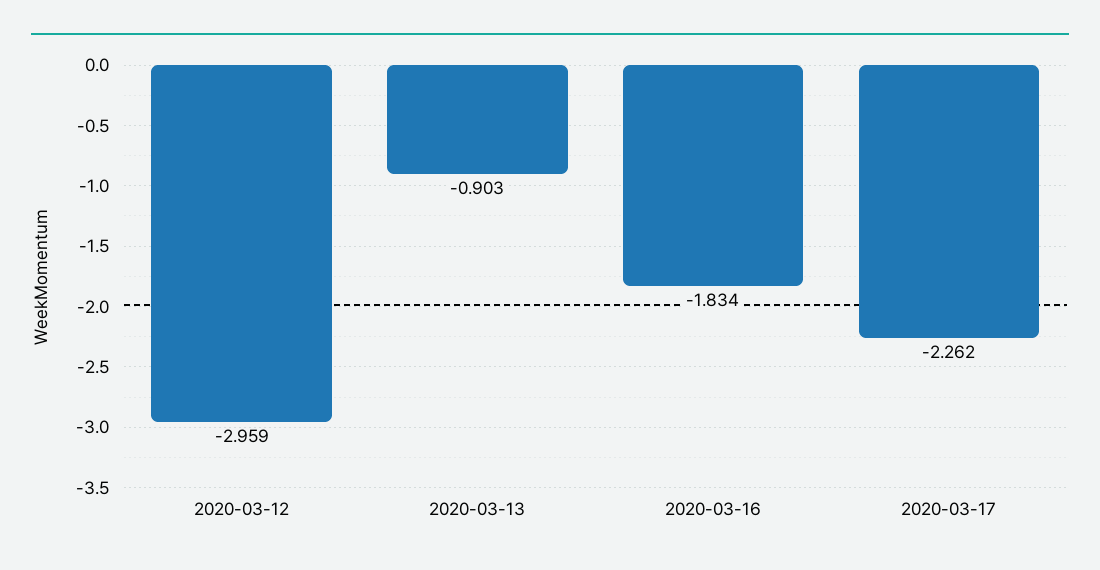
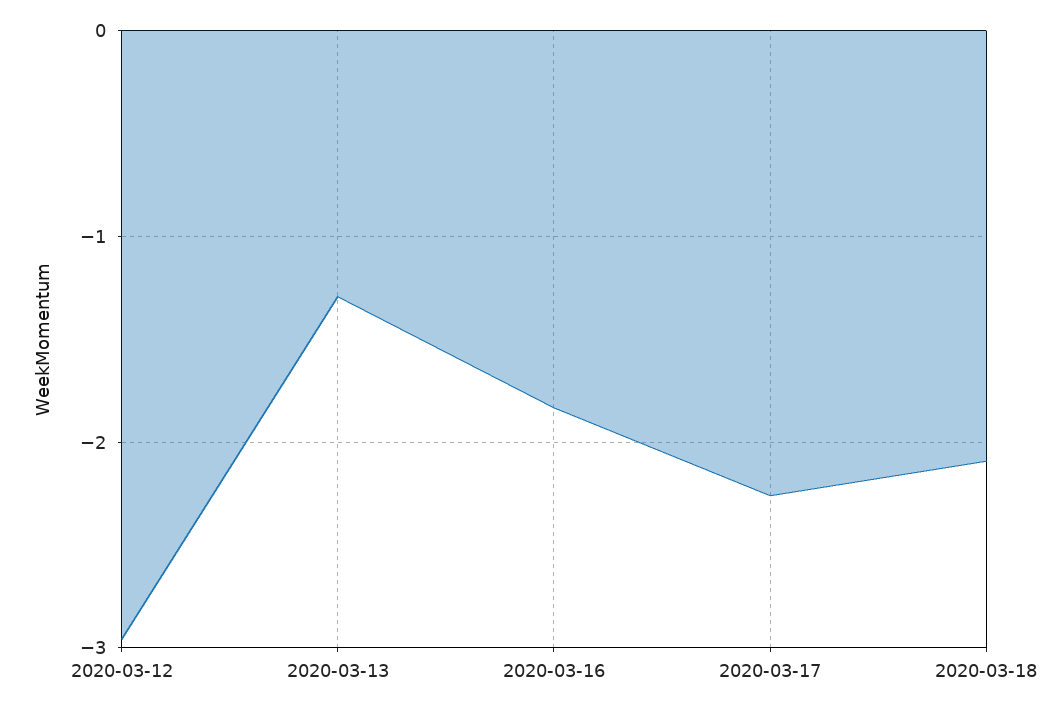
2020-03-13: -0.903 -> -1.3
2020-03-18: none -> -2.1

